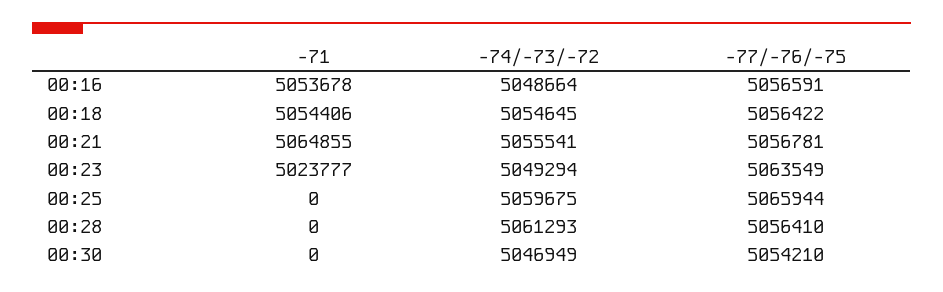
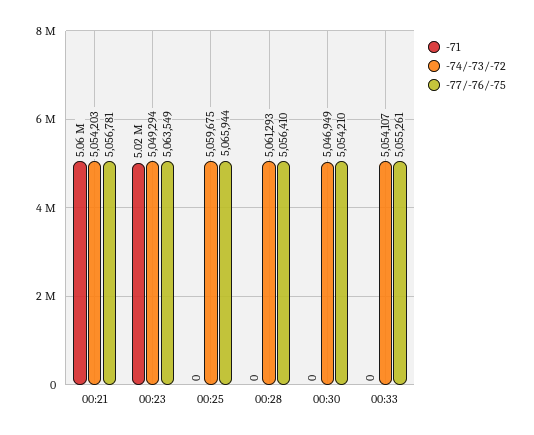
-71, 00:16: 5053678 -> none
-74/-73/-72, 00:16: 5048664 -> none
-77/-76/-75, 00:16: 5056591 -> none
-71, 00:18: 5054406 -> none
-74/-73/-72, 00:18: 5054645 -> none
-77/-76/-75, 00:18: 5056422 -> none
-74/-73/-72, 00:21: 5055541 -> 5054203
-71, 00:33: none -> 0
-74/-73/-72, 00:33: none -> 5054107
-77/-76/-75, 00:33: none -> 5055261

